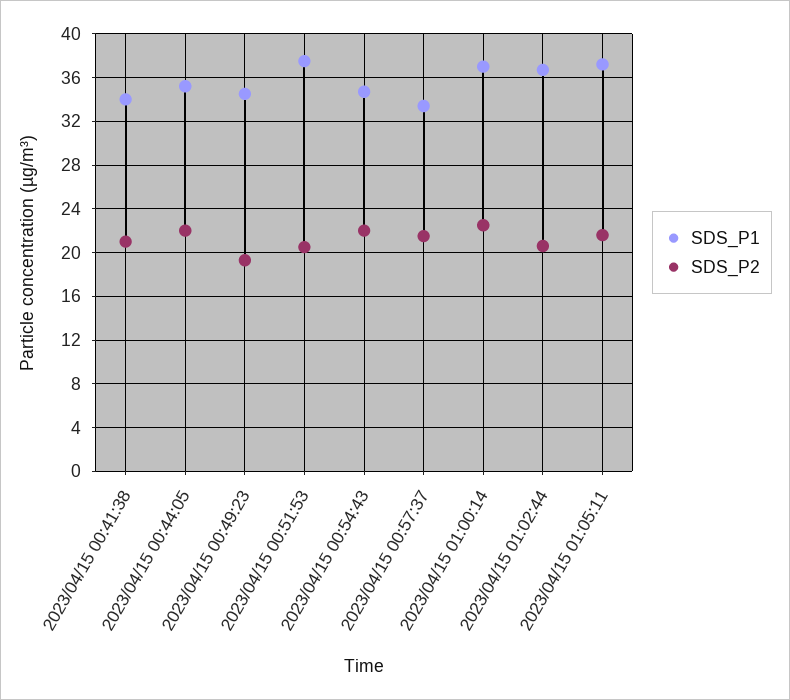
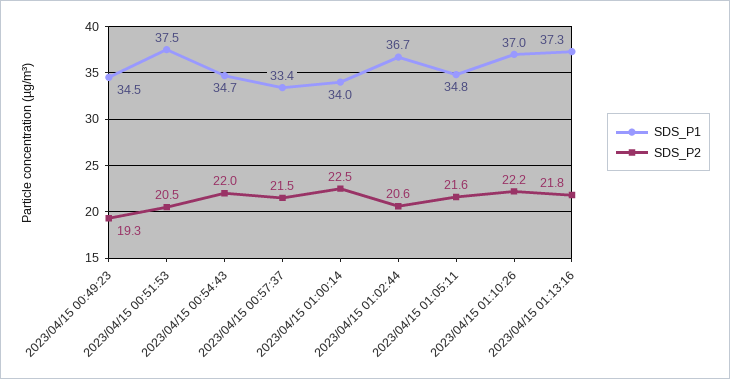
SDS_P1, 2023/04/15 00:41:38: 34 -> none
SDS_P2, 2023/04/15 00:41:38: 21 -> none
SDS_P1, 2023/04/15 00:44:05: 35 -> none
SDS_P2, 2023/04/15 00:44:05: 22 -> none
SDS_P1, 2023/04/15 01:00:14: 37 -> 34
SDS_P1, 2023/04/15 01:05:11: 37 -> 34.8
SDS_P1, 2023/04/15 01:10:26: none -> 37
SDS_P2, 2023/04/15 01:10:26: none -> 22.2
SDS_P1, 2023/04/15 01:13:16: none -> 37.3
SDS_P2, 2023/04/15 01:13:16: none -> 21.8

